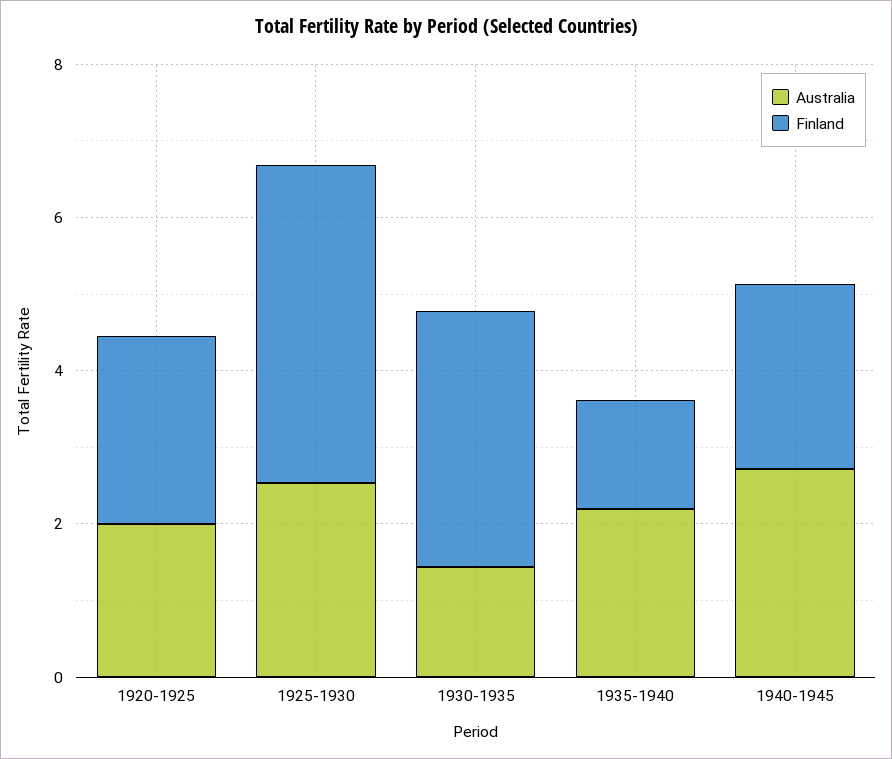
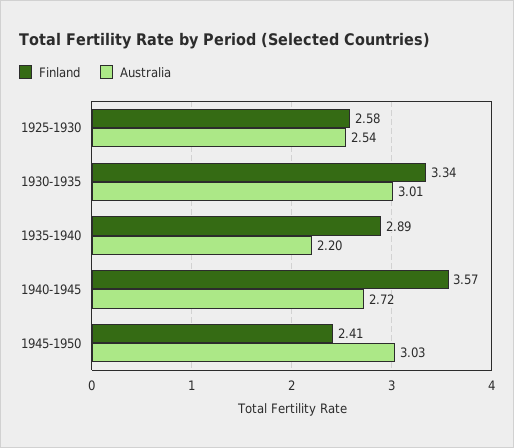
Australia, 1920-1925: 2 -> none
Finland, 1920-1925: 2.5 -> none
Finland, 1925-1930: 4 -> 2.58
Australia, 1930-1935: 1.5 -> 3.01
Finland, 1935-1940: 1.5 -> 2.89
Finland, 1940-1945: 2.5 -> 3.57
Finland, 1945-1950: none -> 2.41
Australia, 1945-1950: none -> 3.03

